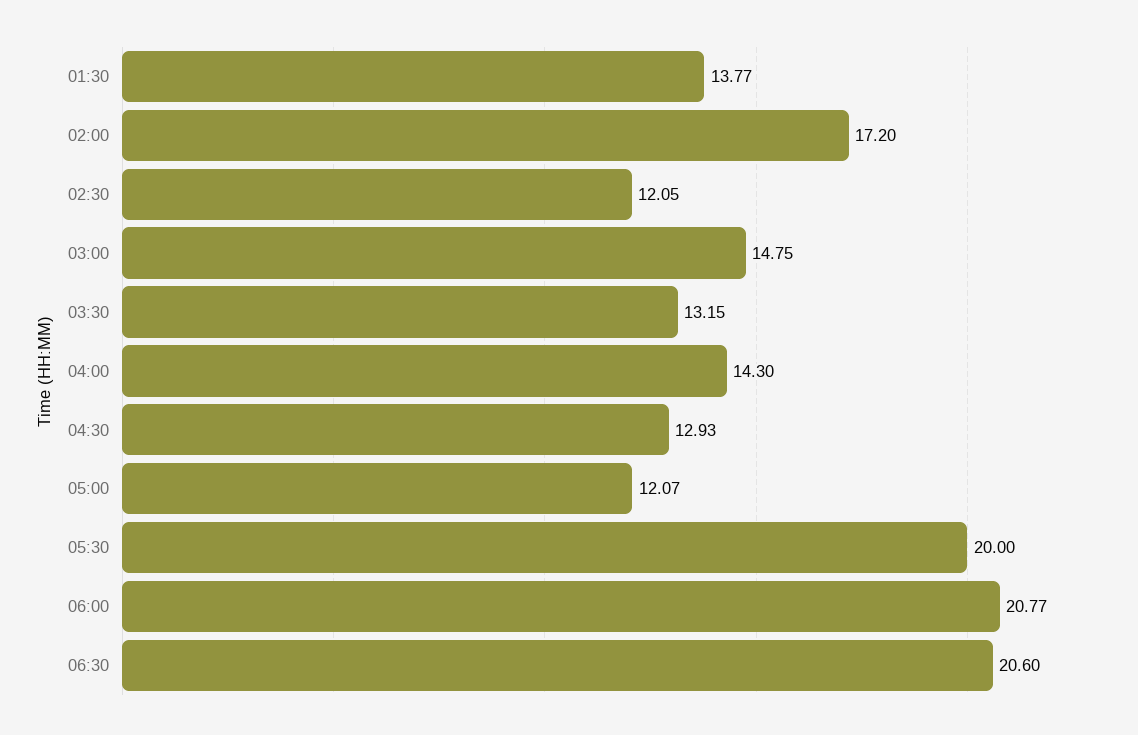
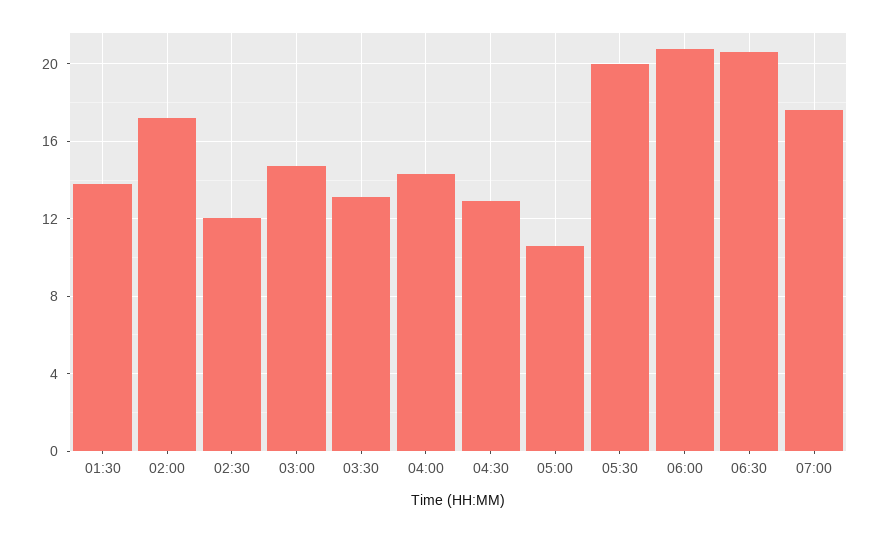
05:00: 12.07 -> 10.5
07:00: none -> 17.5

